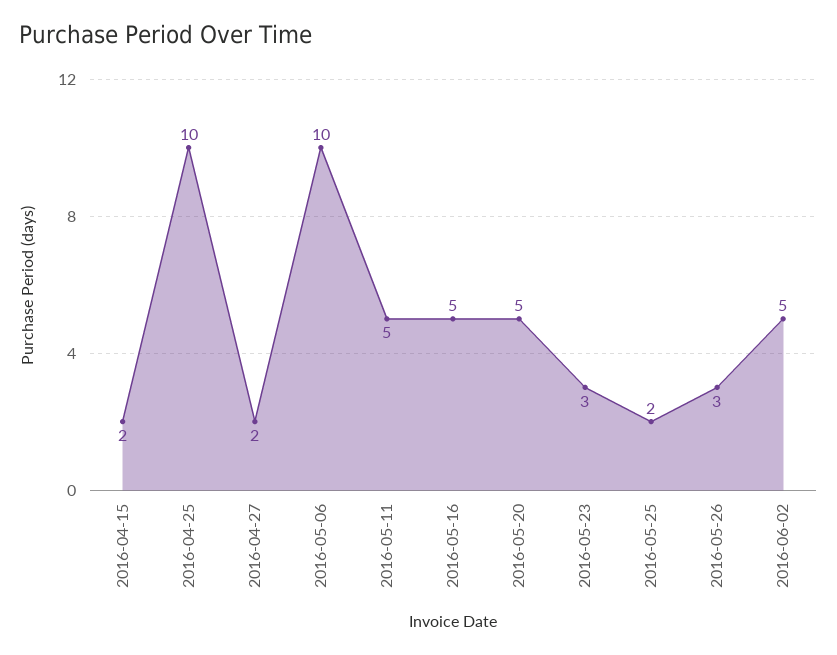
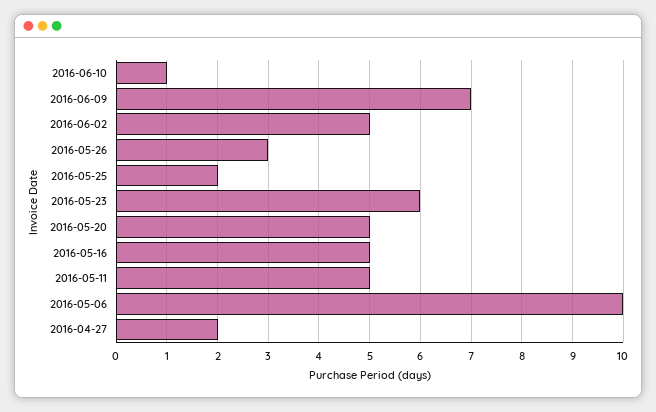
2016-04-15: 2 -> none
2016-04-25: 10 -> none
2016-05-23: 3 -> 6
2016-06-10: none -> 1
2016-06-09: none -> 7

